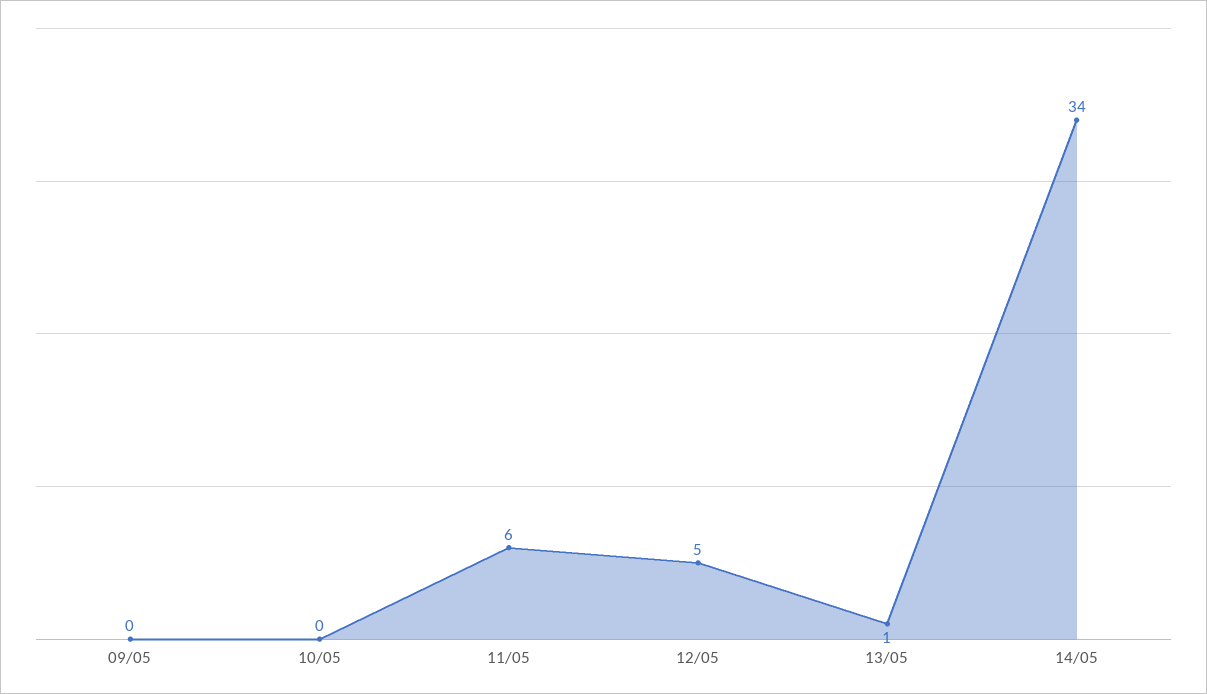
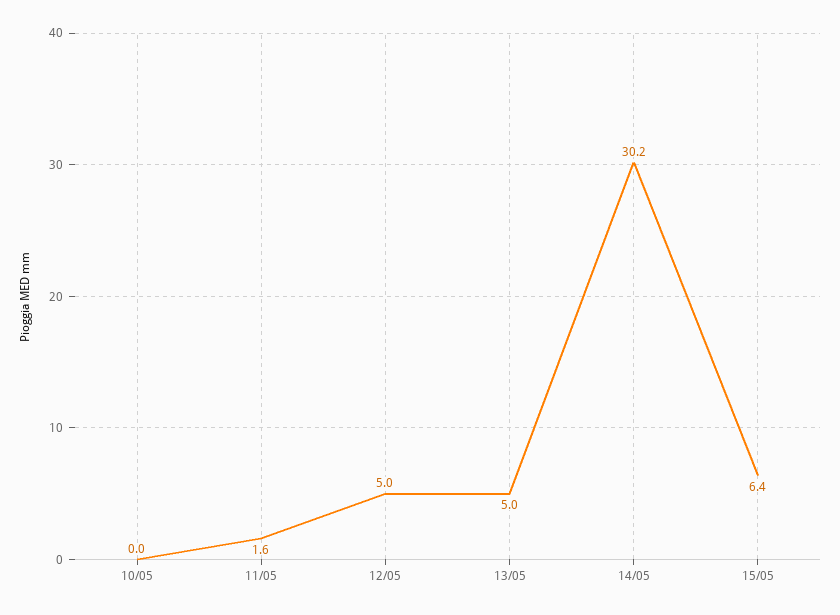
09/05: 0 -> none
11/05: 6 -> 1.6
13/05: 1 -> 5
14/05: 34 -> 30.2
15/05: none -> 6.4

